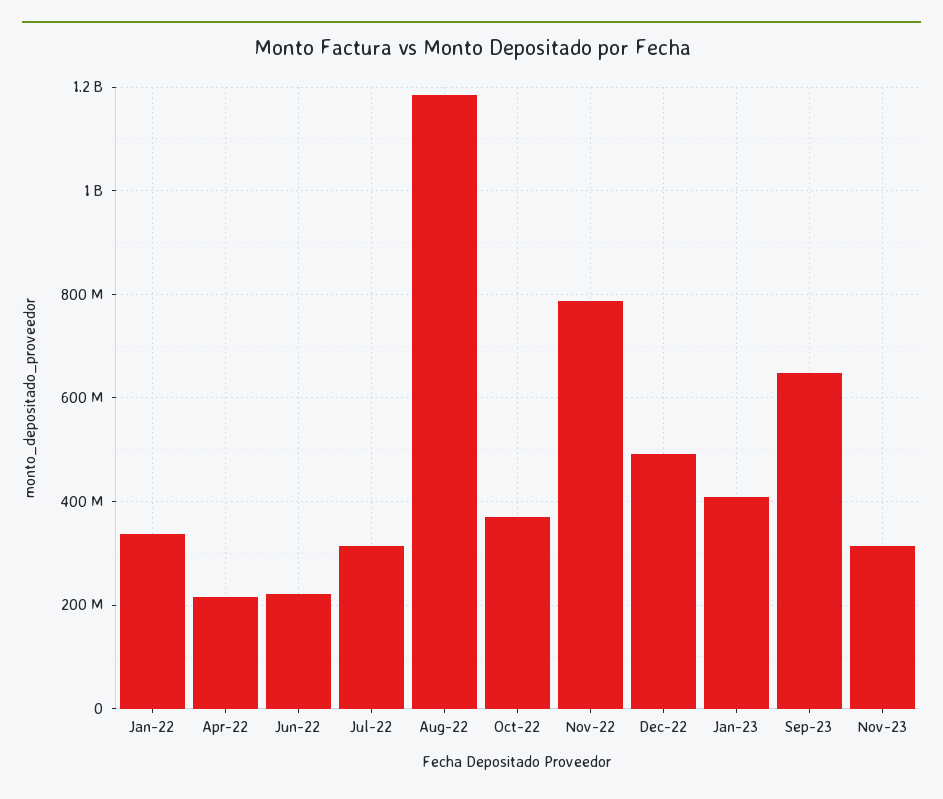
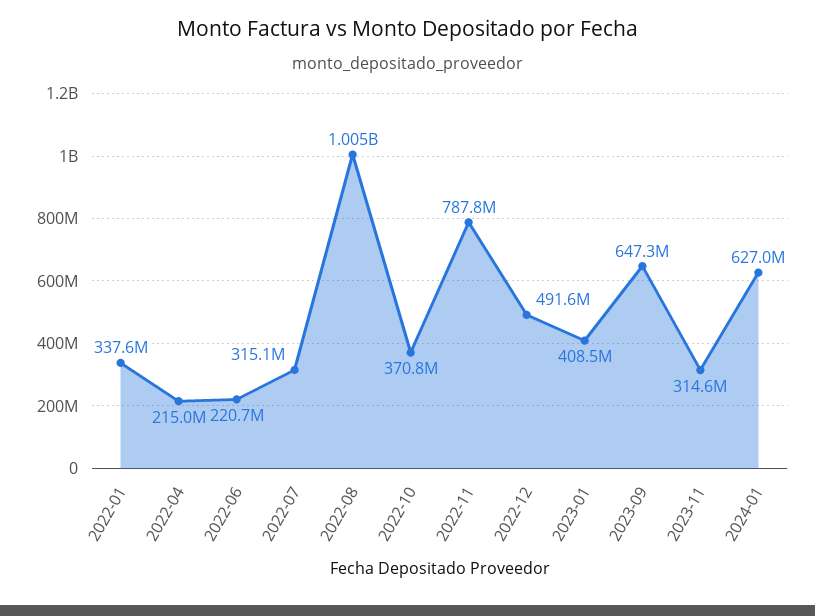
Aug-22: 1180000000 -> 1005000000
2024-01: none -> 627000000

